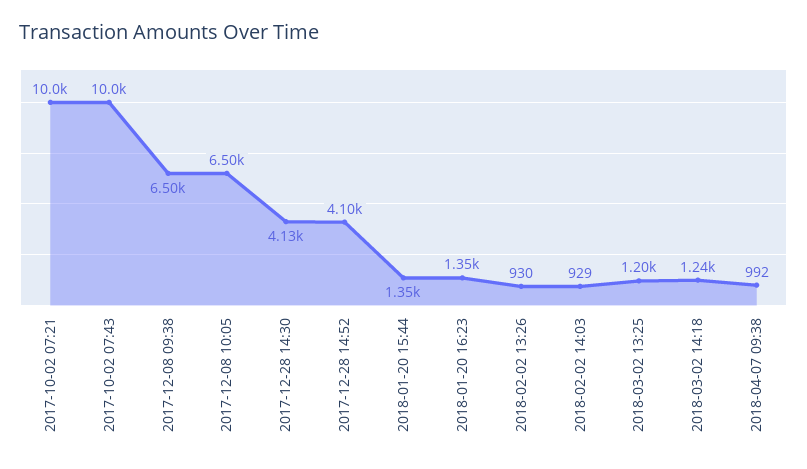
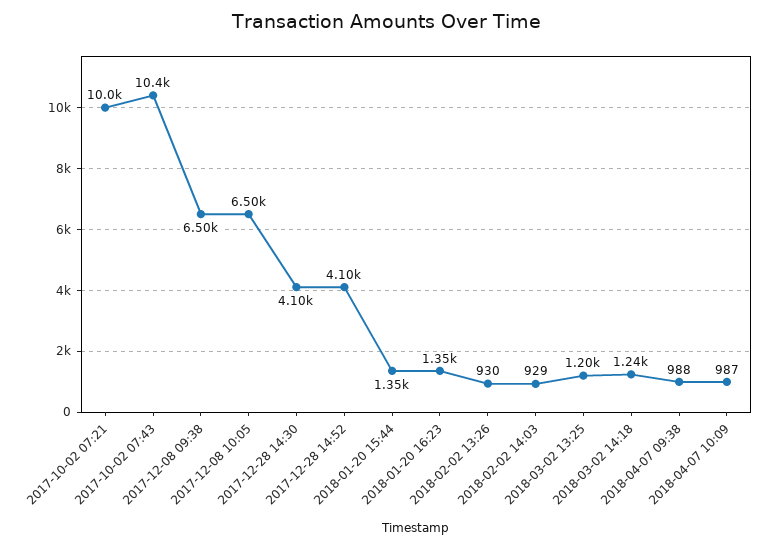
2017-10-02 07:43: 10000 -> 10400
2017-12-28 14:30: 4130 -> 4100
2018-04-07 09:38: 992 -> 988
2018-04-07 10:09: none -> 987

